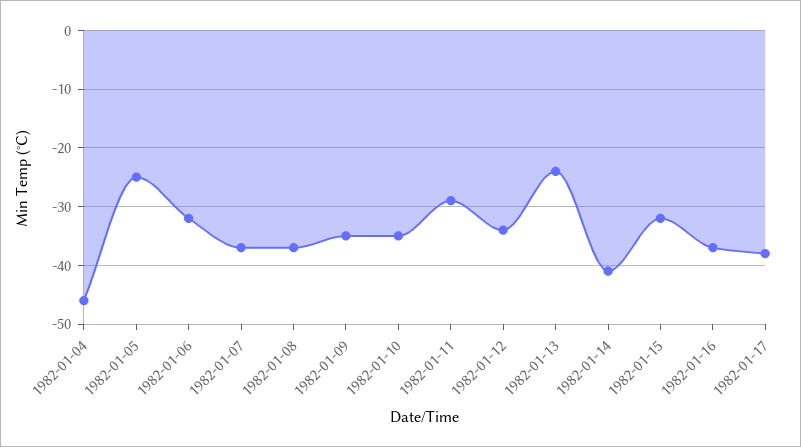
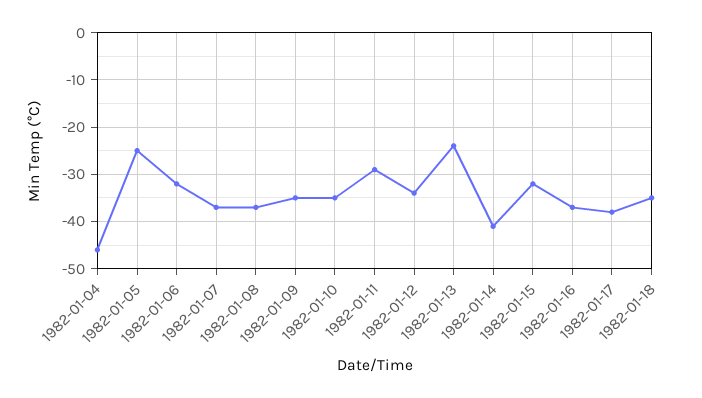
1982-01-18: none -> -35

